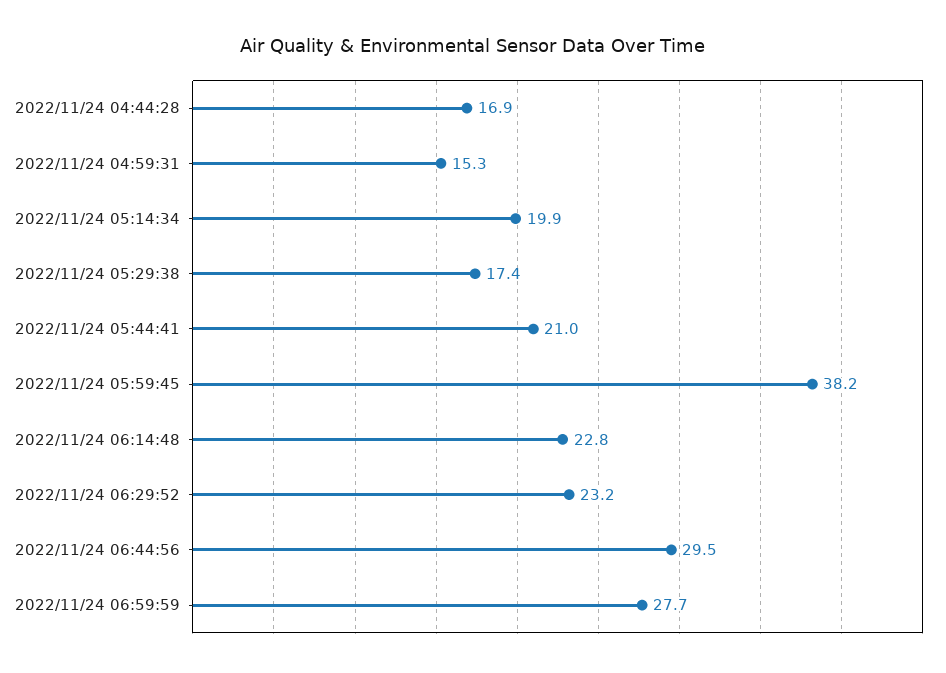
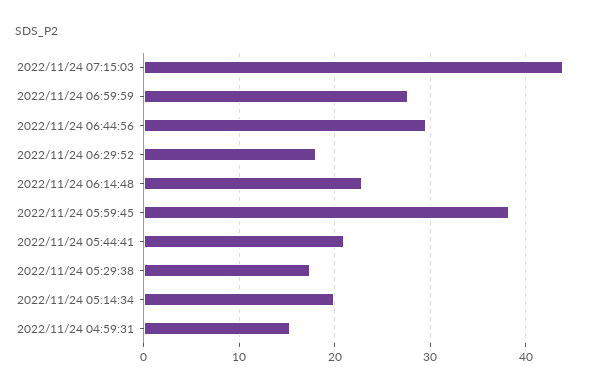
2022/11/24 04:44:28: 16.9 -> none
2022/11/24 06:29:52: 23.2 -> 18
2022/11/24 07:15:03: none -> 44

